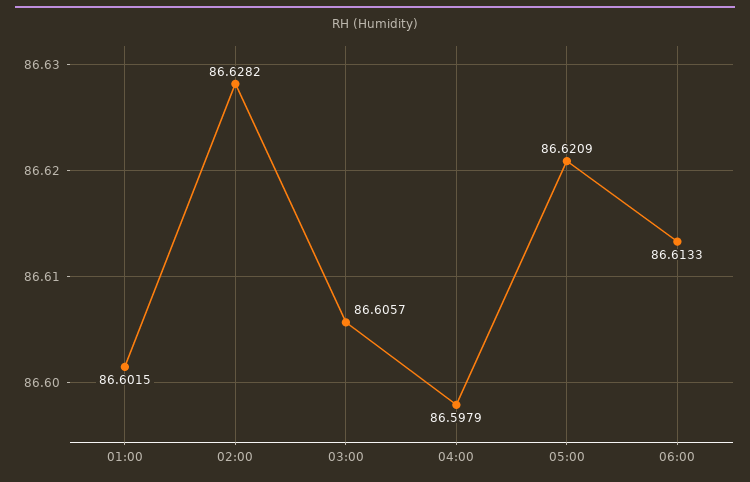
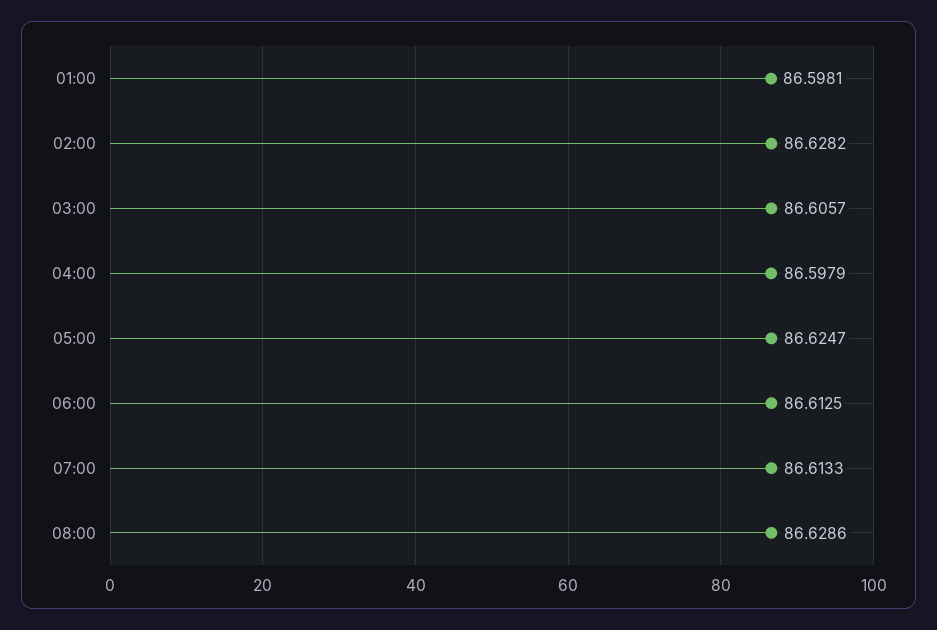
01:00: 86.6015 -> 86.5981
05:00: 86.6209 -> 86.6247
06:00: 86.6133 -> 86.6125
07:00: none -> 86.6133
08:00: none -> 86.6286

